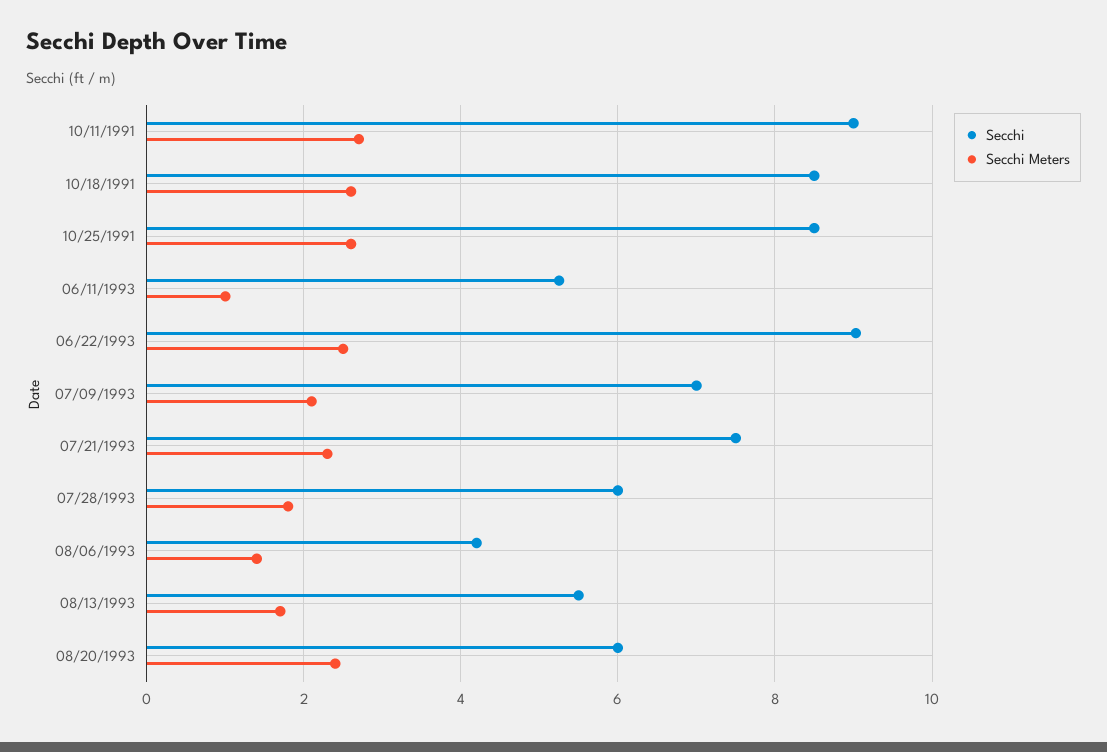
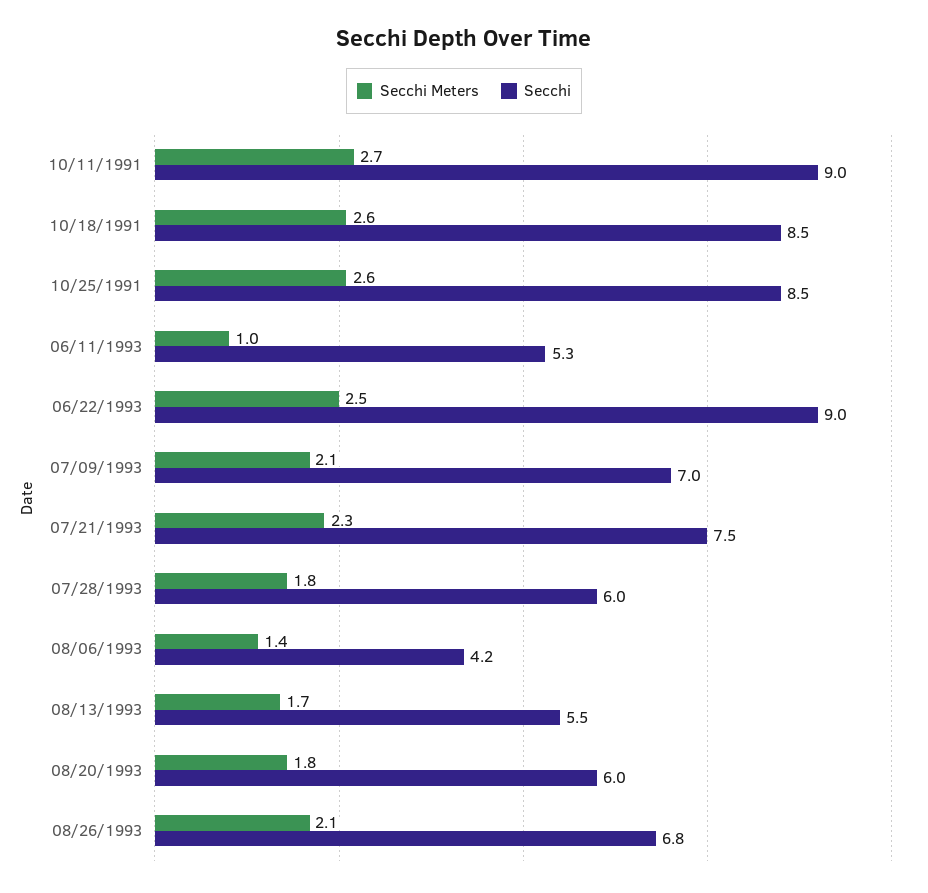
Secchi Meters, 08/20/1993: 2.4 -> 1.8
Secchi Meters, 08/26/1993: none -> 2.1
Secchi, 08/26/1993: none -> 6.8

